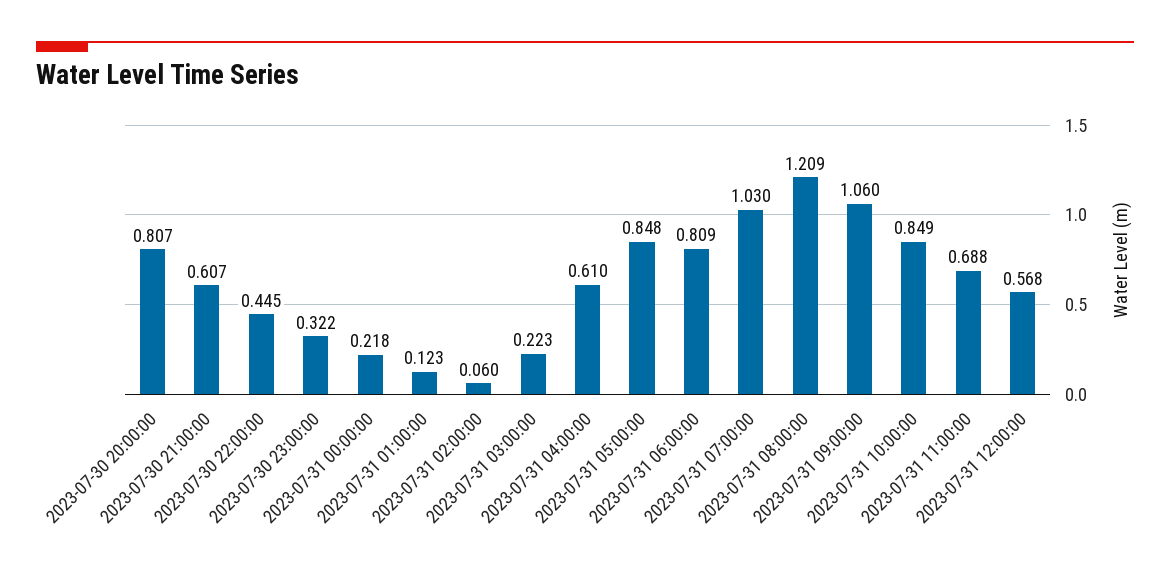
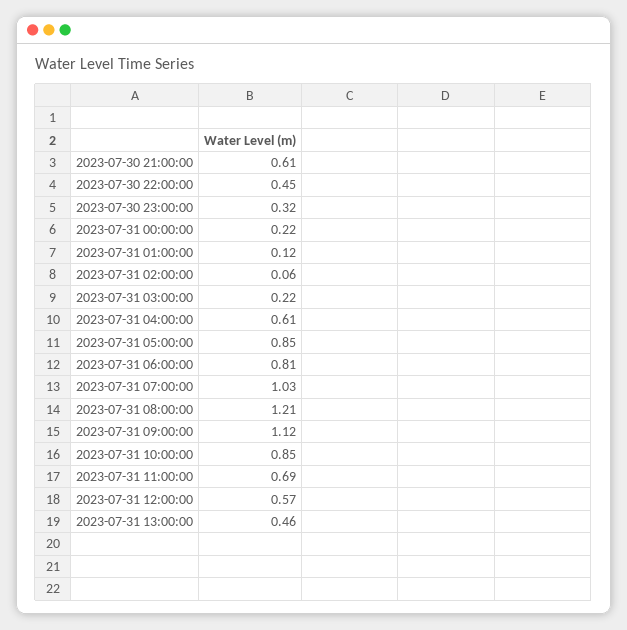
2023-07-30 20:00:00: 0.807 -> none
2023-07-31 09:00:00: 1.06 -> 1.12
2023-07-31 13:00:00: none -> 0.46

